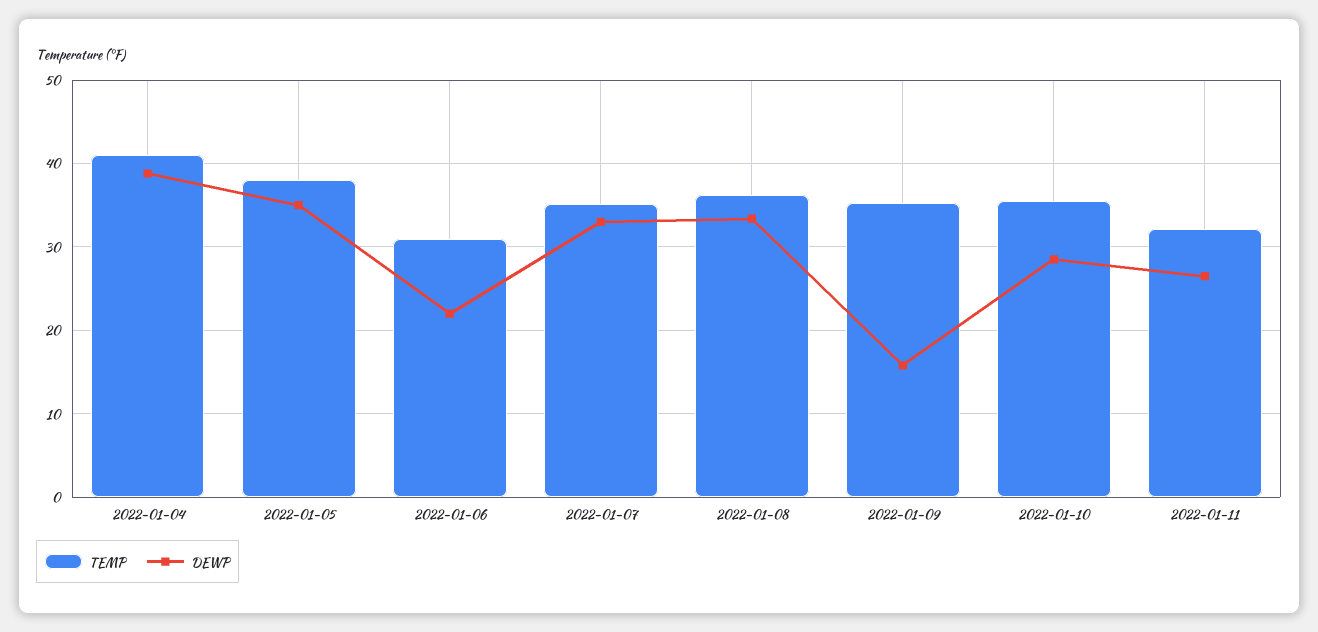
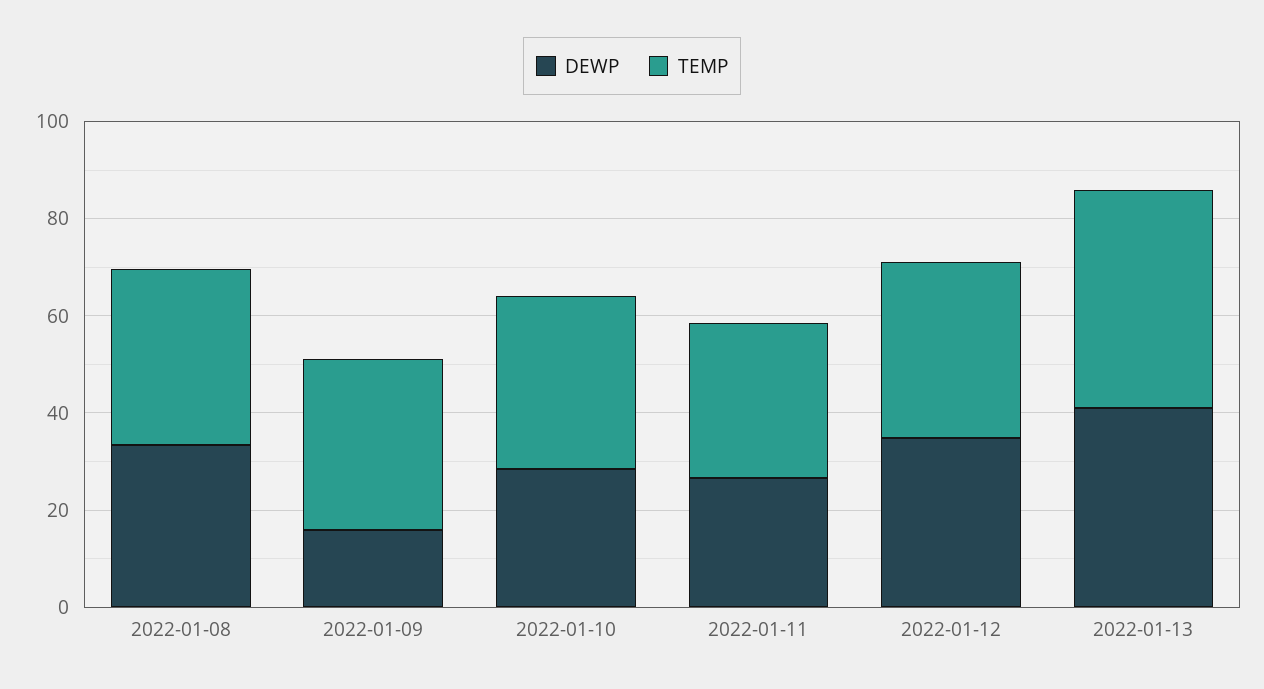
TEMP, 2022-01-04: 41 -> none
DEWP, 2022-01-04: 39 -> none
TEMP, 2022-01-05: 38 -> none
DEWP, 2022-01-05: 35 -> none
TEMP, 2022-01-06: 31 -> none
DEWP, 2022-01-06: 22 -> none
TEMP, 2022-01-07: 35 -> none
DEWP, 2022-01-07: 33 -> none
DEWP, 2022-01-12: none -> 35
TEMP, 2022-01-12: none -> 35
DEWP, 2022-01-13: none -> 40
TEMP, 2022-01-13: none -> 45

